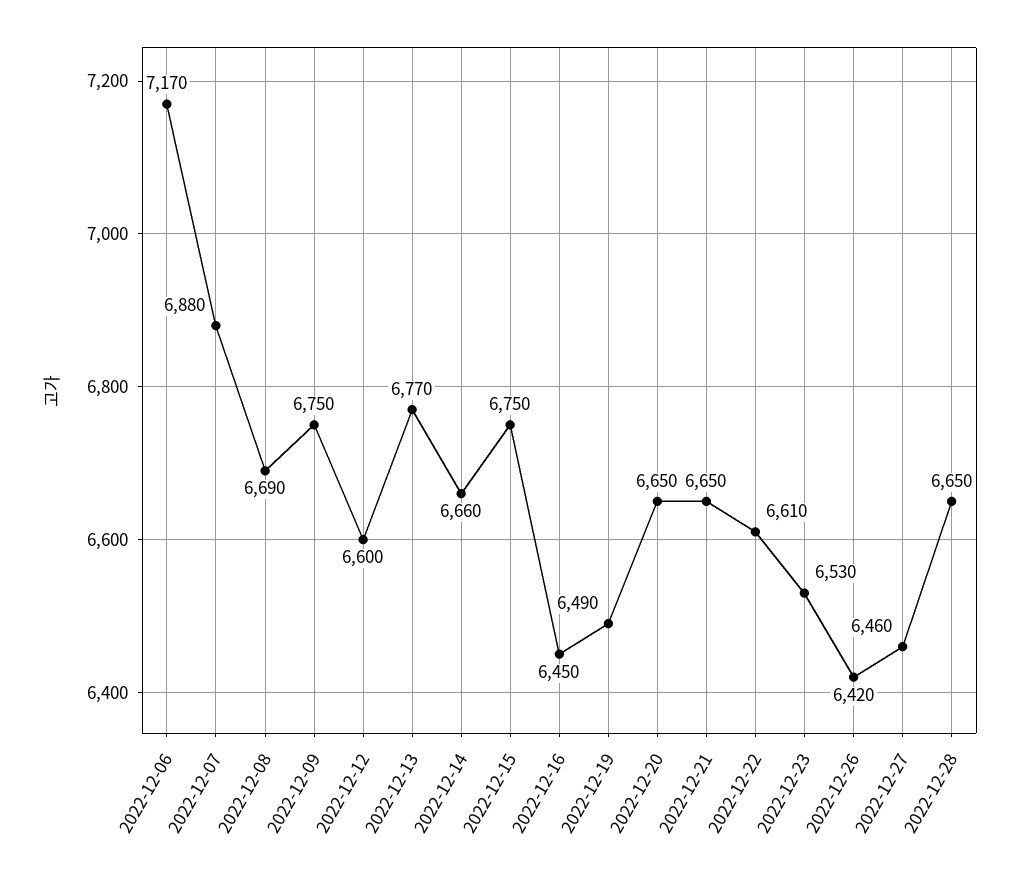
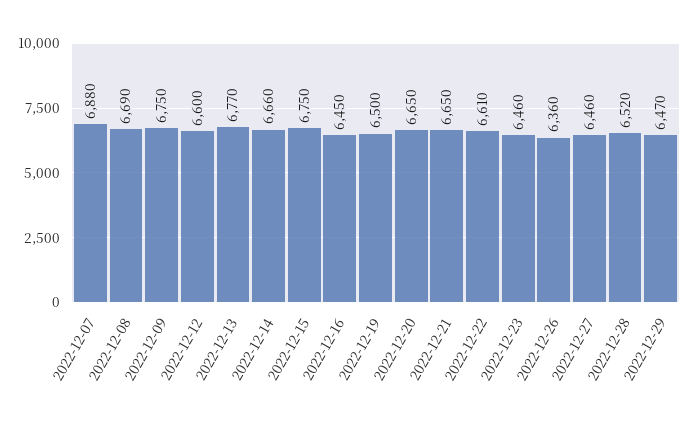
2022-12-06: 7170 -> none
2022-12-19: 6490 -> 6500
2022-12-23: 6530 -> 6460
2022-12-26: 6420 -> 6360
2022-12-28: 6650 -> 6520
2022-12-29: none -> 6470

